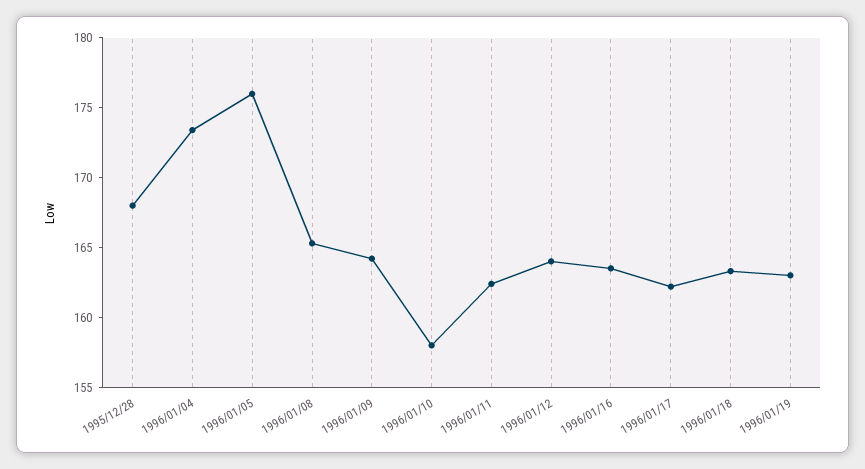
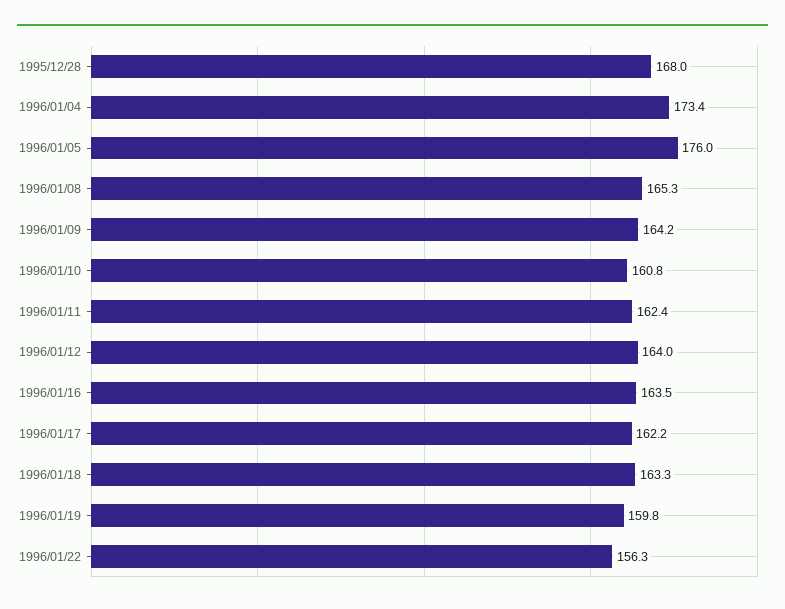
1996/01/10: 158 -> 160.8
1996/01/19: 163 -> 159.8
1996/01/22: none -> 156.3

